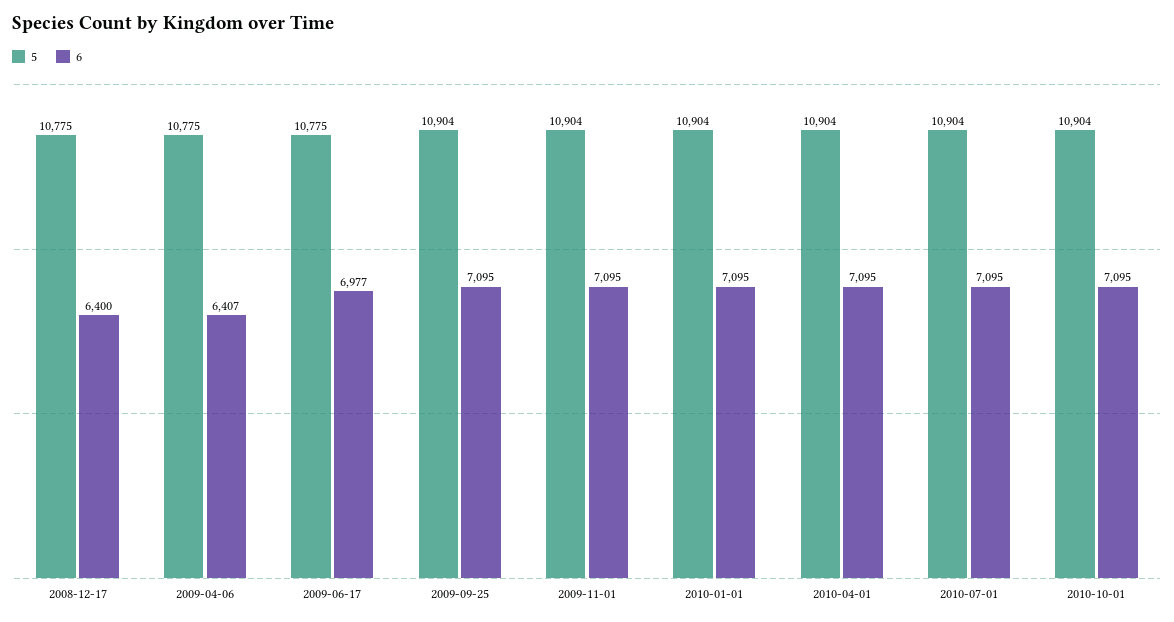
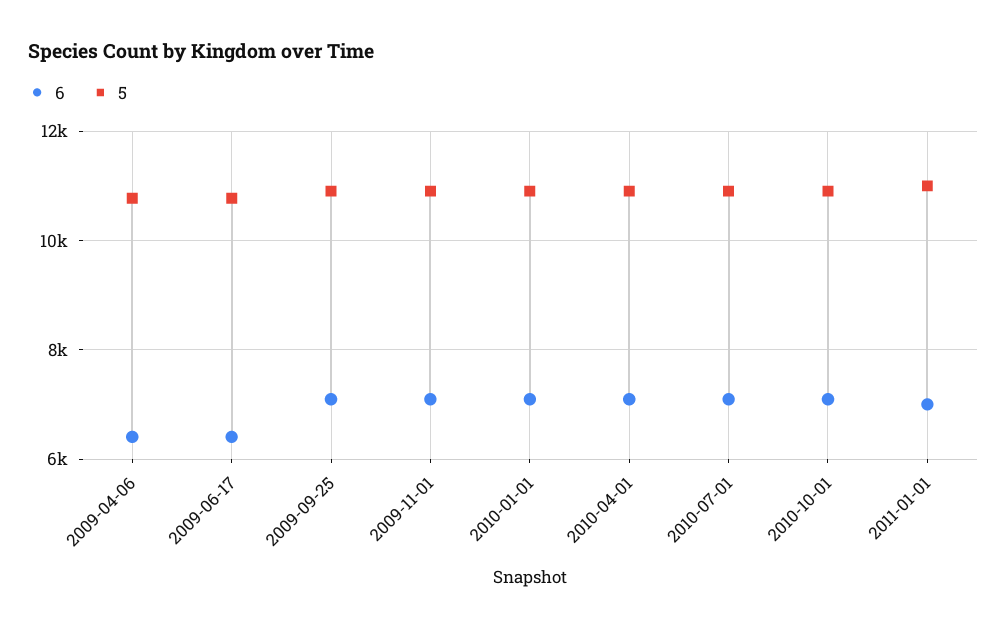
5, 2008-12-17: 10775 -> none
6, 2008-12-17: 6400 -> none
6, 2009-06-17: 6977 -> 6400
6, 2011-01-01: none -> 7000
5, 2011-01-01: none -> 11000

